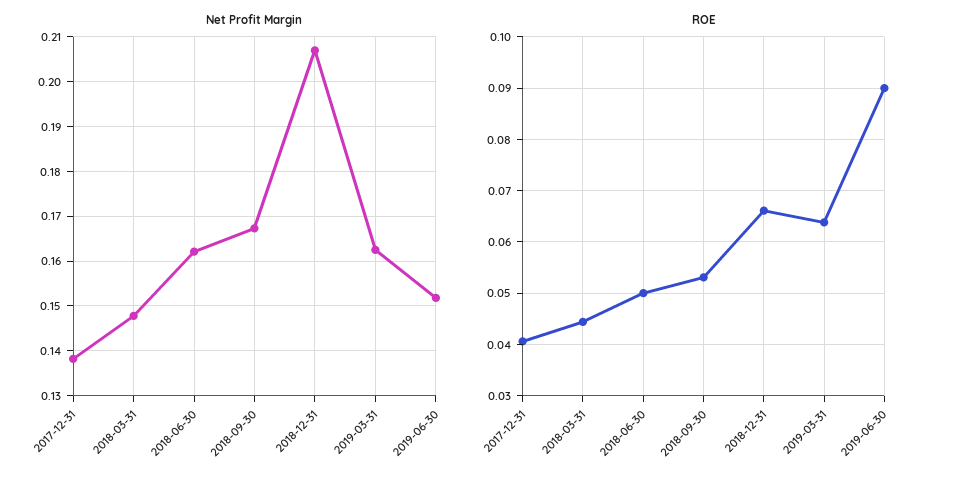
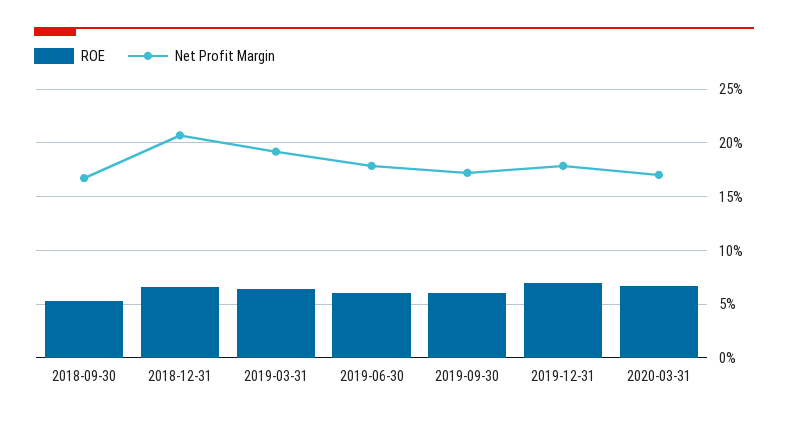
Net Profit Margin, 2017-12-31: 0.138 -> none
Net Profit Margin, 2018-03-31: 0.148 -> none
Net Profit Margin, 2018-06-30: 0.162 -> none
Net Profit Margin, 2019-03-31: 0.162 -> 0.19
Net Profit Margin, 2019-06-30: 0.152 -> 0.18
ROE, 2017-12-31: 0.04 -> none
ROE, 2018-03-31: 0.044 -> none
ROE, 2018-06-30: 0.05 -> none
ROE, 2019-06-30: 0.09 -> 0.06
ROE, 2019-09-30: none -> 0.06
Net Profit Margin, 2019-09-30: none -> 0.17
ROE, 2019-12-31: none -> 0.07
Net Profit Margin, 2019-12-31: none -> 0.18
ROE, 2020-03-31: none -> 0.07
Net Profit Margin, 2020-03-31: none -> 0.17

